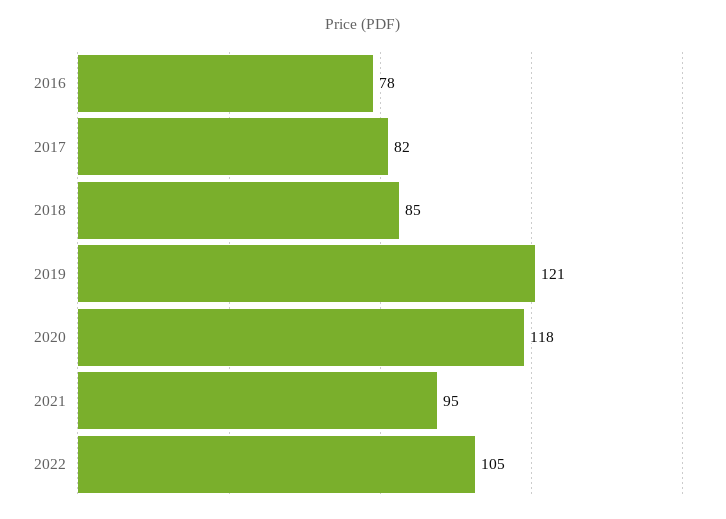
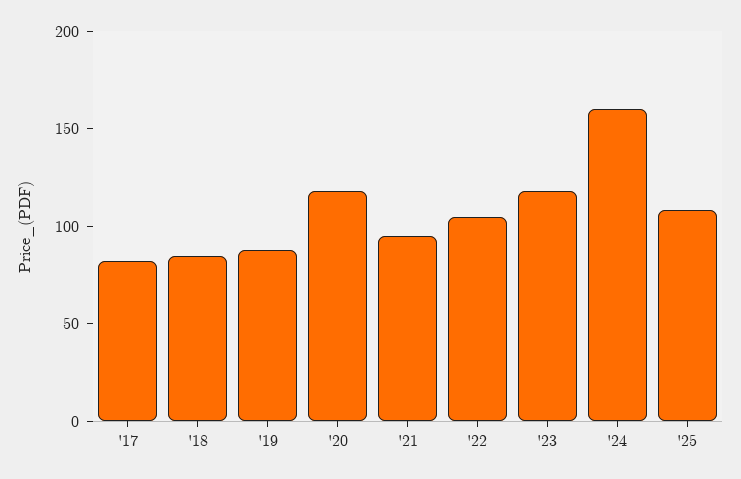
2016: 78 -> none
2019: 121 -> 90
'23: none -> 120
'24: none -> 160
'25: none -> 110

